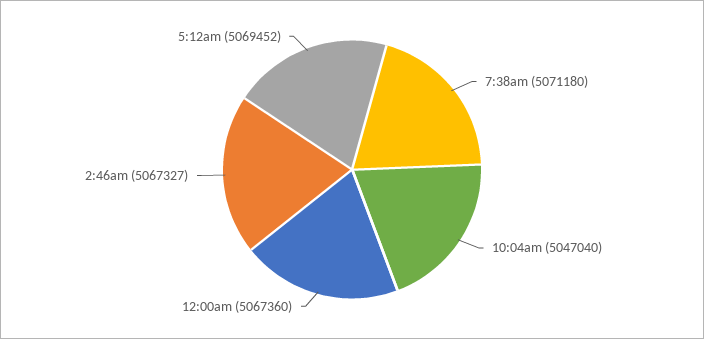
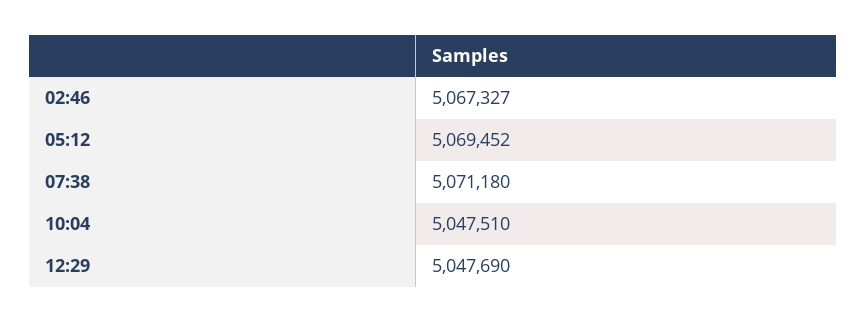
10:04am: 5047040 -> 5047510
12:00am: 5067360 -> none
12:29: none -> 5047690

